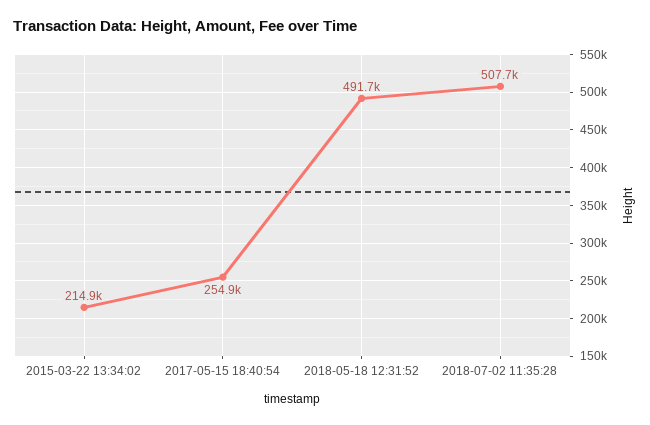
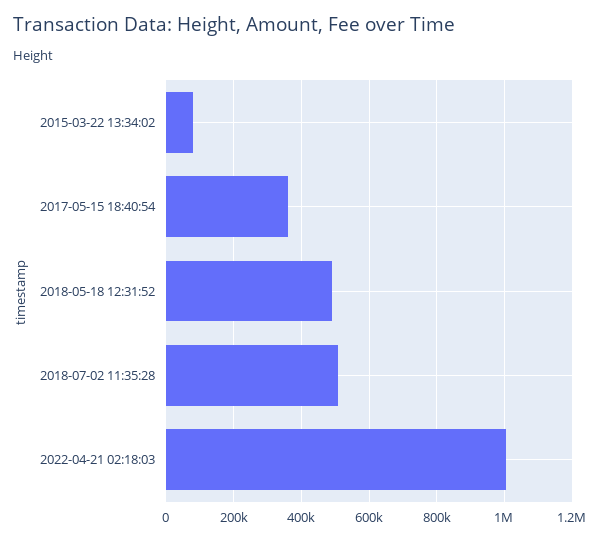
2015-03-22 13:34:02: 214900 -> 80000
2017-05-15 18:40:54: 254900 -> 360000
2022-04-21 02:18:03: none -> 1000000

